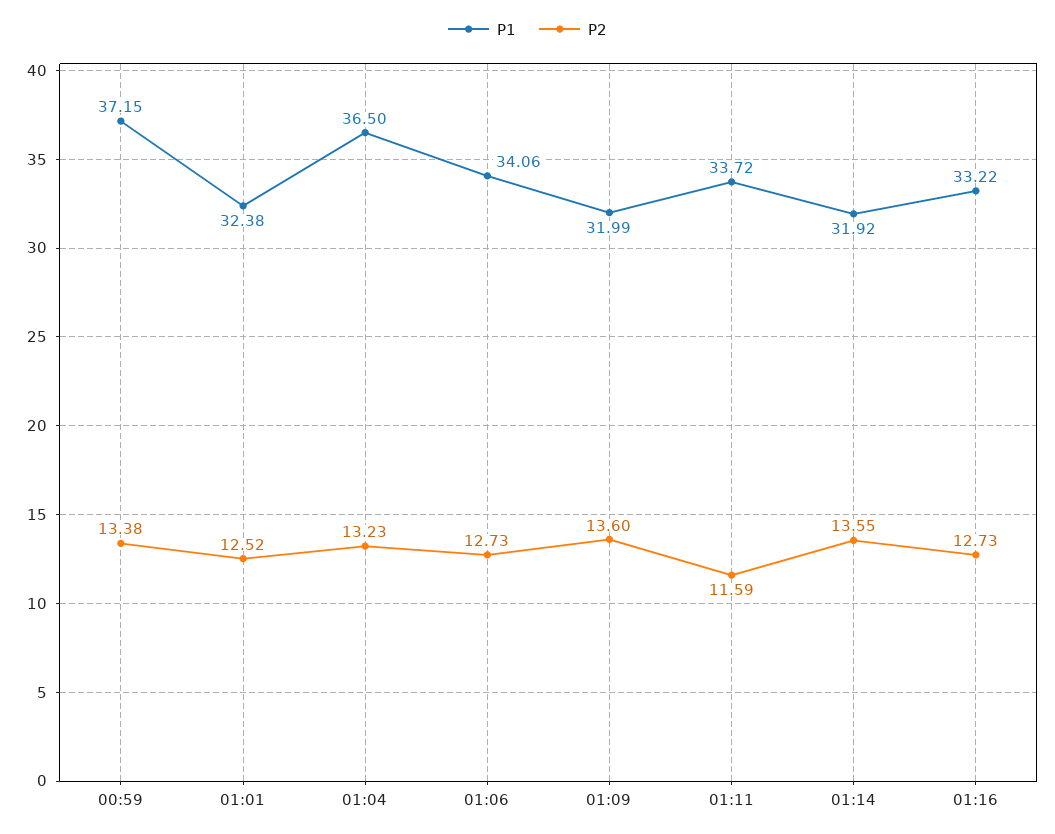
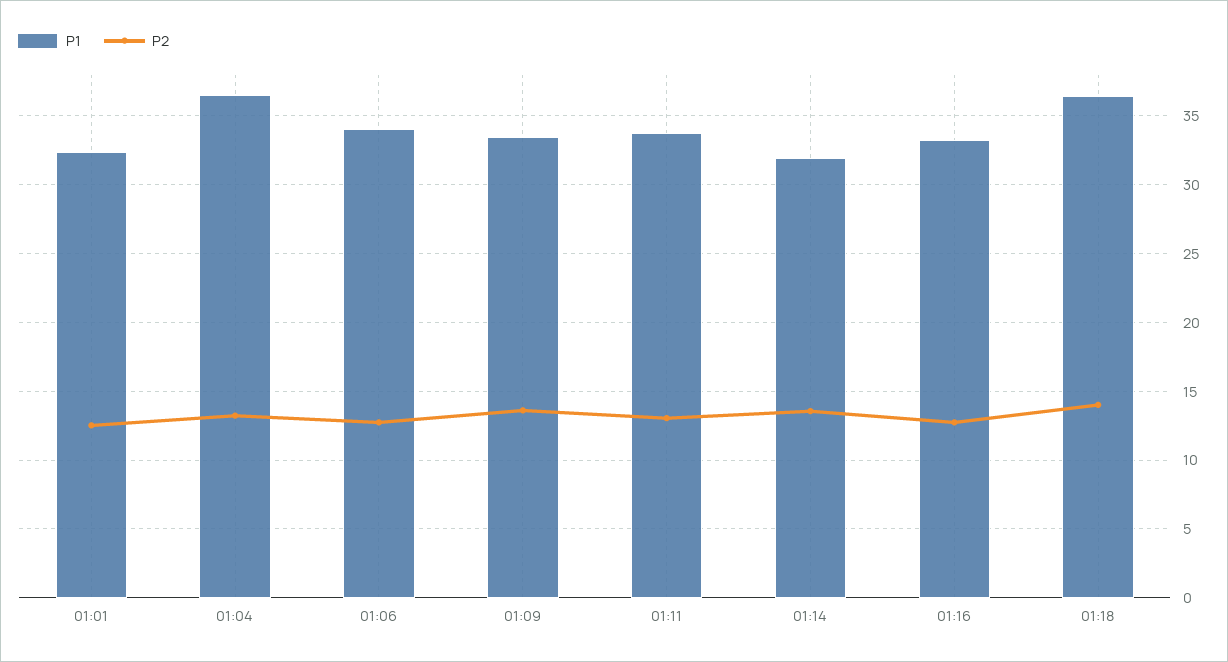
P1, 00:59: 37.15 -> none
P2, 00:59: 13.38 -> none
P1, 01:09: 31.99 -> 33.5
P2, 01:11: 11.59 -> 13
P1, 01:18: none -> 36.5
P2, 01:18: none -> 14

